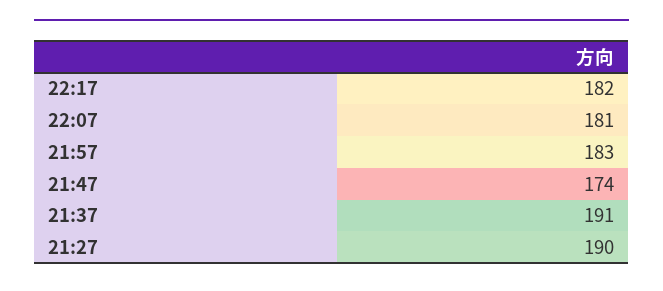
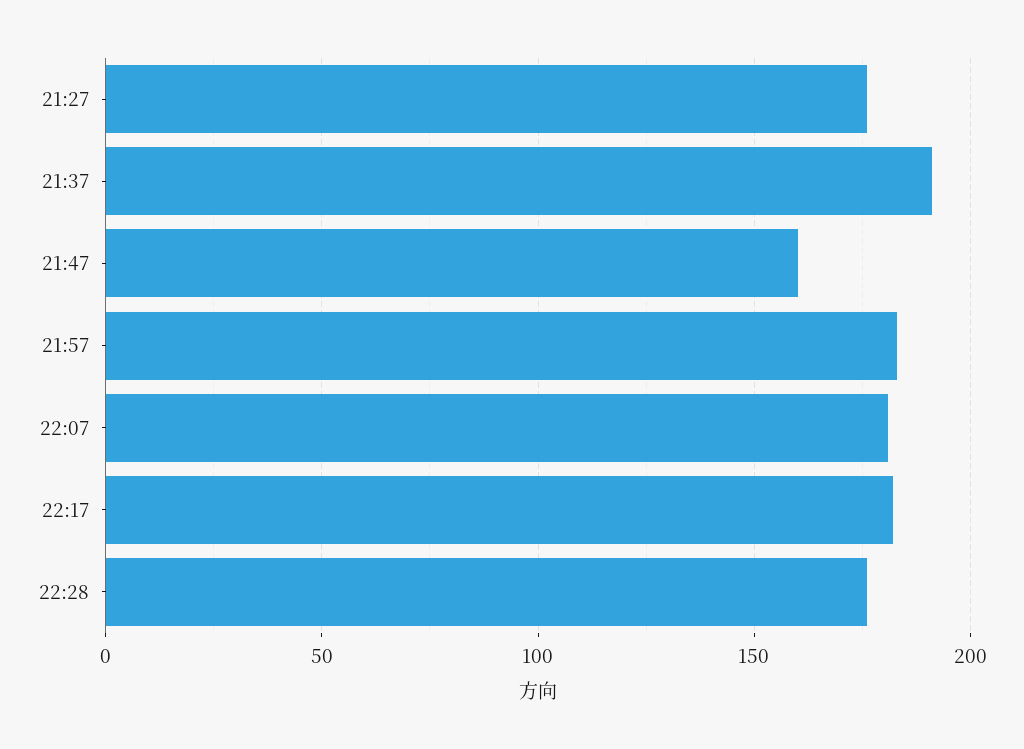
21:47: 174 -> 160
21:27: 190 -> 175
22:28: none -> 175

